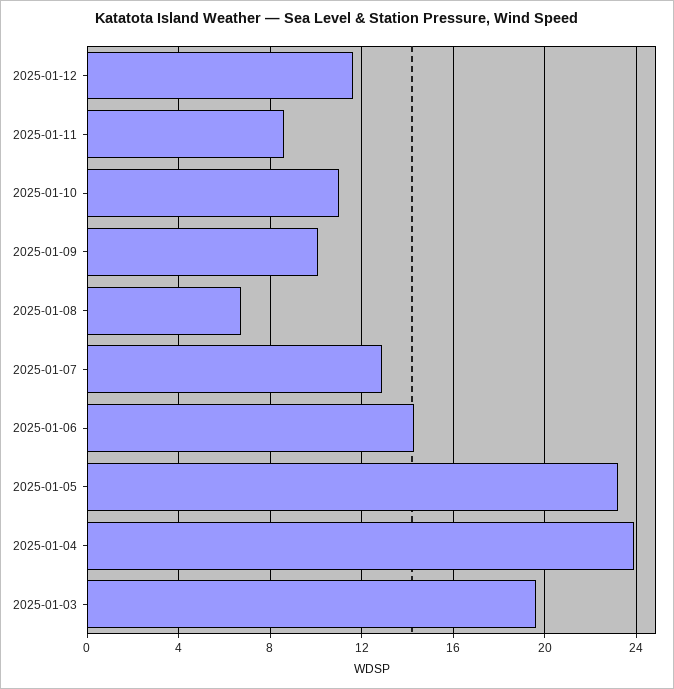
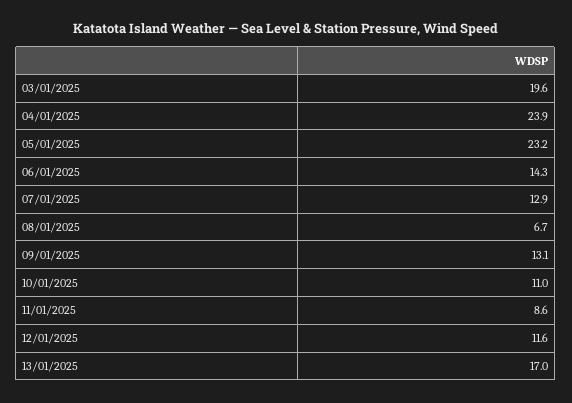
2025-01-09: 10 -> 13.1
13/01/2025: none -> 17

